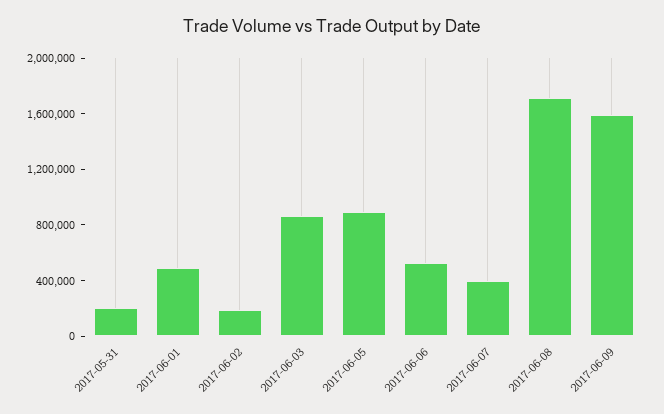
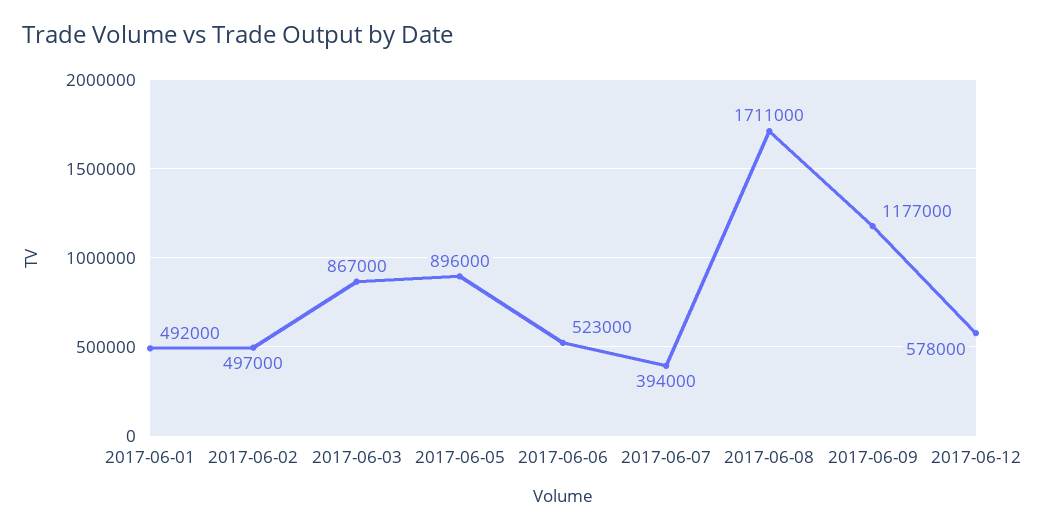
2017-05-31: 200000 -> none
2017-06-02: 200000 -> 497000
2017-06-09: 1600000 -> 1177000
2017-06-12: none -> 578000

